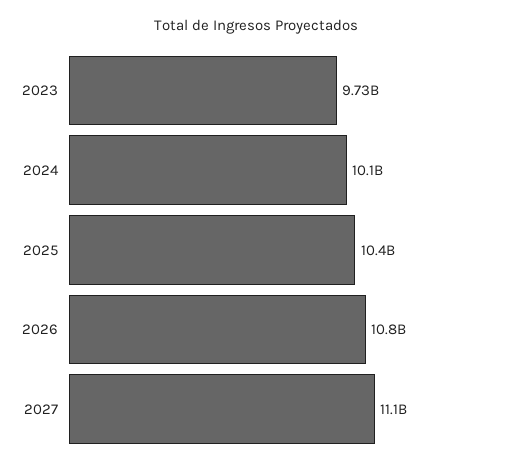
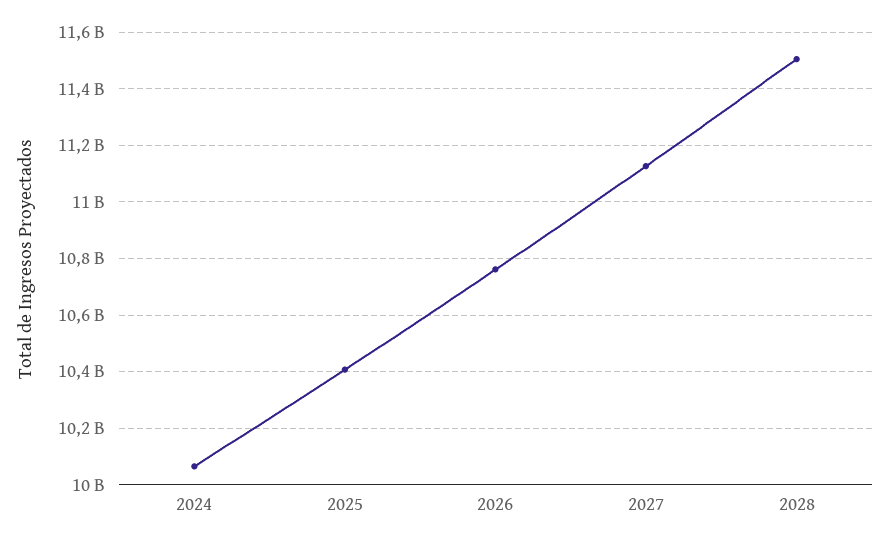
2023: 9730000000 -> none
2028: none -> 11500000000

